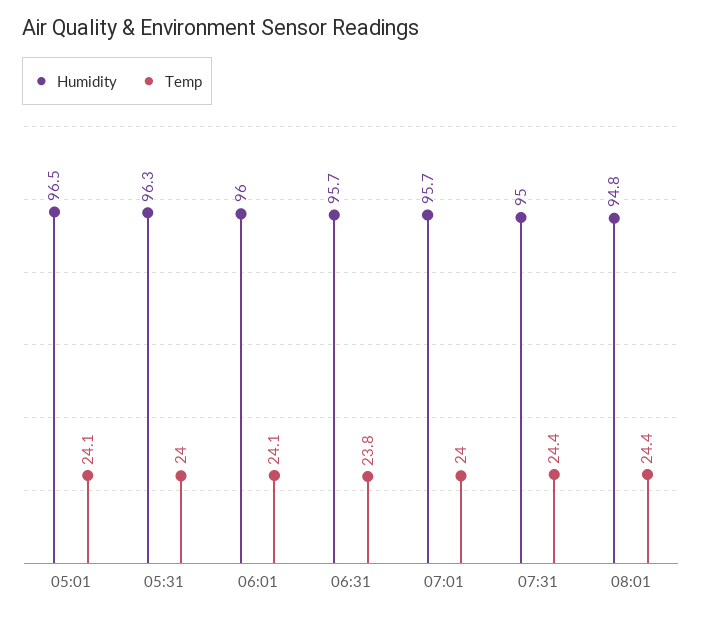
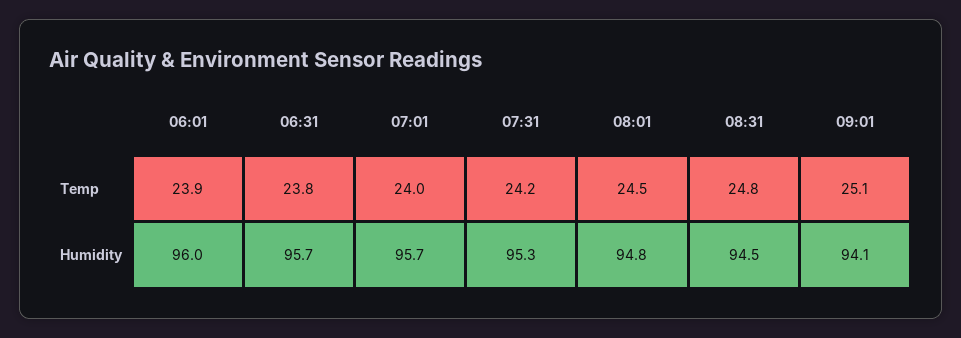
Humidity, 05:01: 96.5 -> none
Temp, 05:01: 24.1 -> none
Humidity, 05:31: 96.3 -> none
Temp, 05:31: 24 -> none
Temp, 06:01: 24.1 -> 23.9
Humidity, 07:31: 95 -> 95.3
Temp, 07:31: 24.4 -> 24.2
Temp, 08:01: 24.4 -> 24.5
Temp, 08:31: none -> 24.8
Temp, 09:01: none -> 25.1
Humidity, 08:31: none -> 94.5
Humidity, 09:01: none -> 94.1

